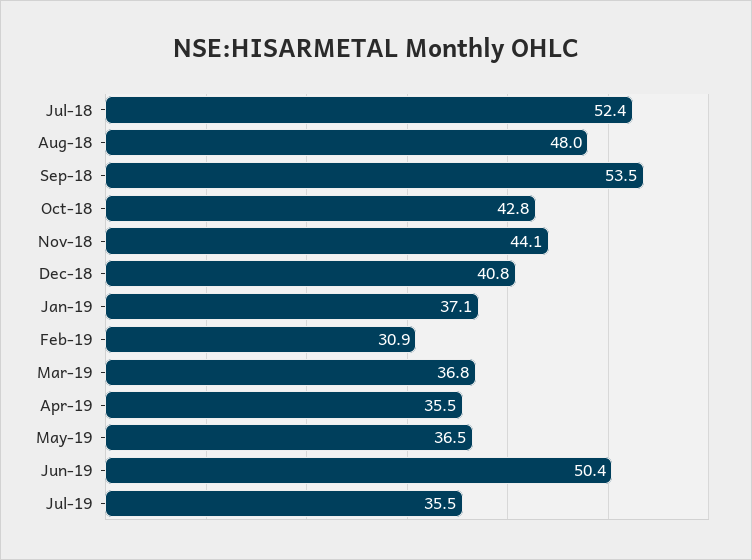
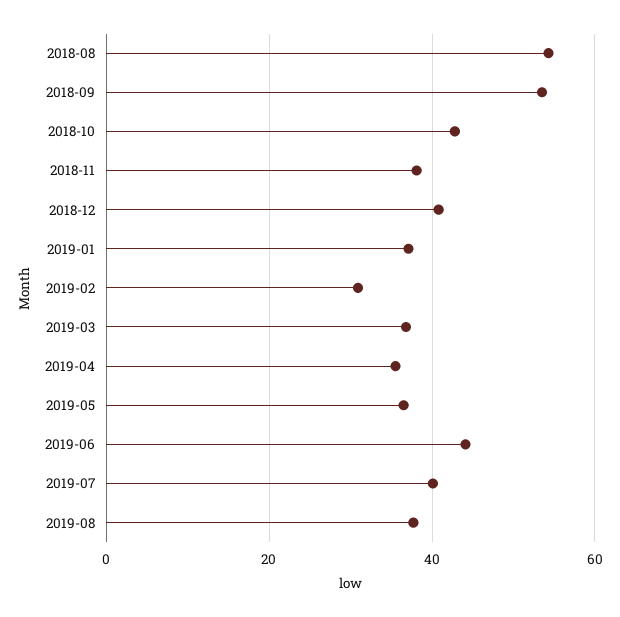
Jul-18: 52.4 -> none
Aug-18: 48 -> 54
Nov-18: 44.1 -> 38
Jun-19: 50.4 -> 44
Jul-19: 35.5 -> 40
2019-08: none -> 38

